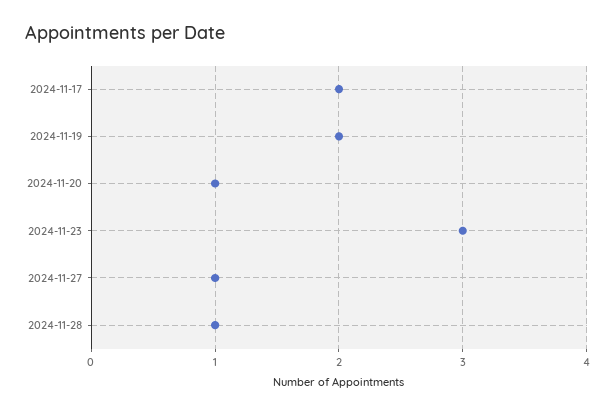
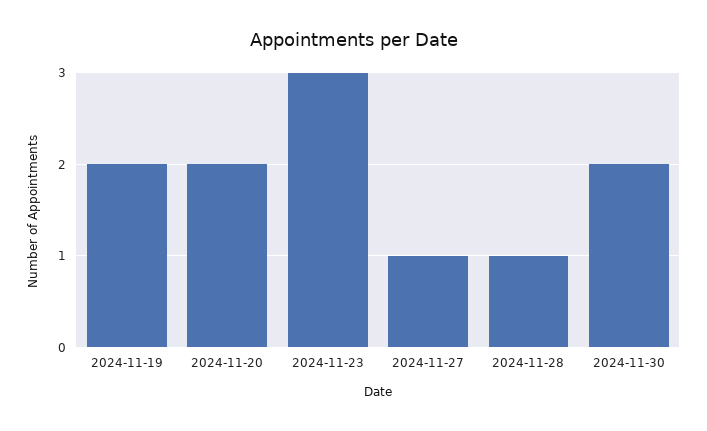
2024-11-17: 2 -> none
2024-11-20: 1 -> 2
2024-11-30: none -> 2

